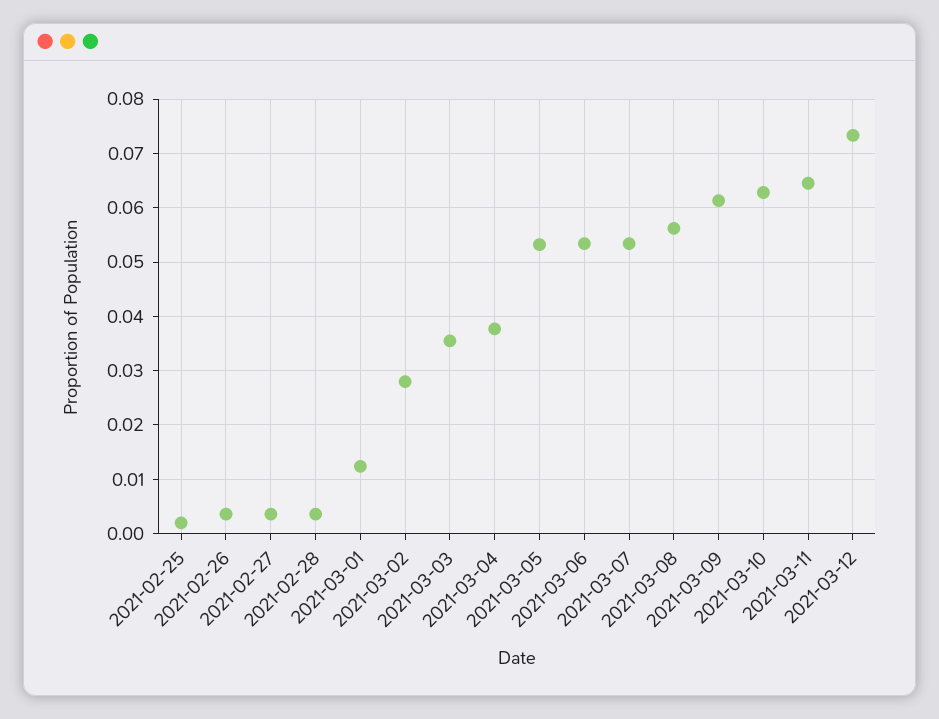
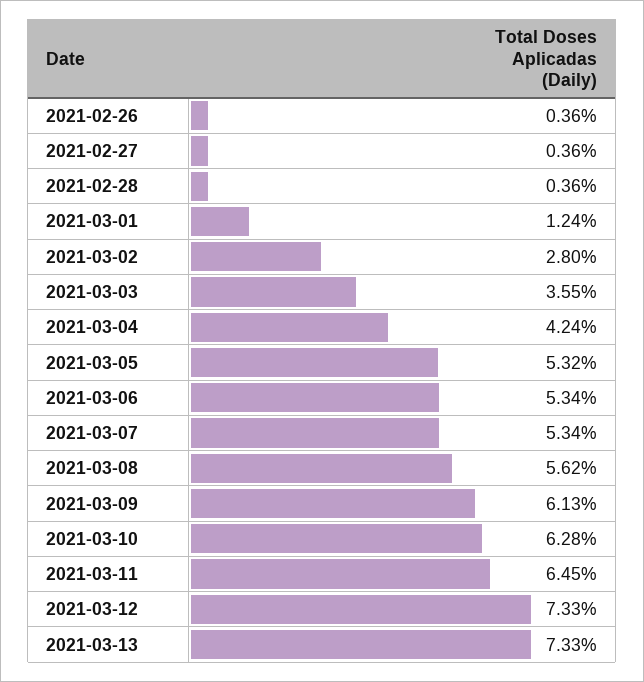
2021-02-25: 0.002 -> none
2021-03-04: 0.038 -> 0.0424
2021-03-13: none -> 0.0733

